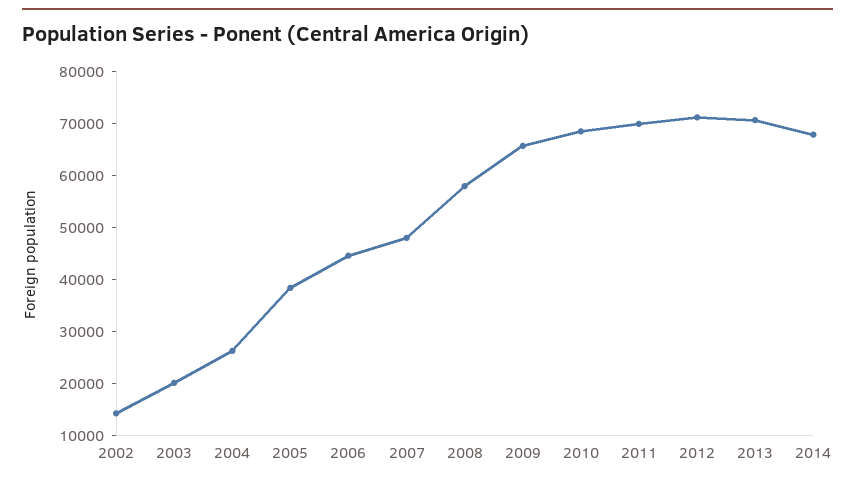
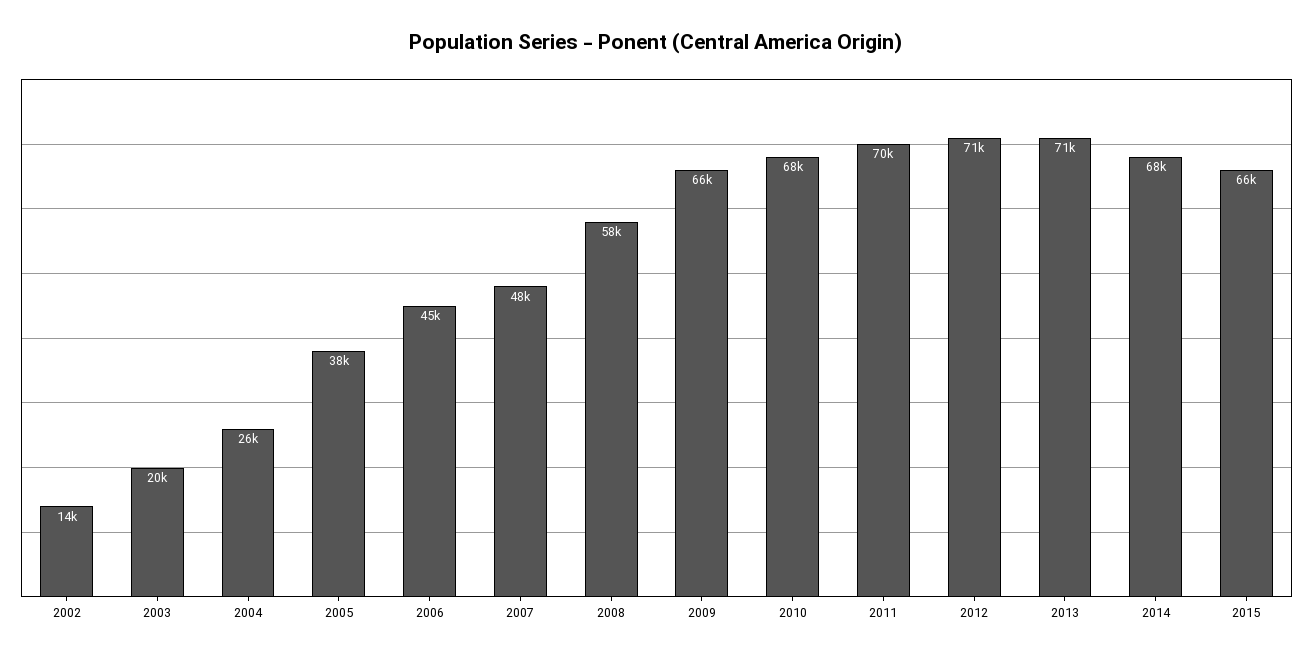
2015: none -> 66000

